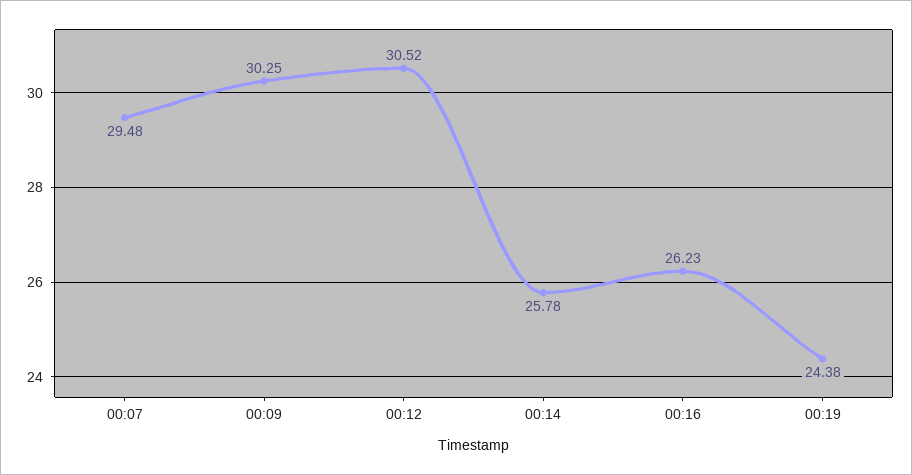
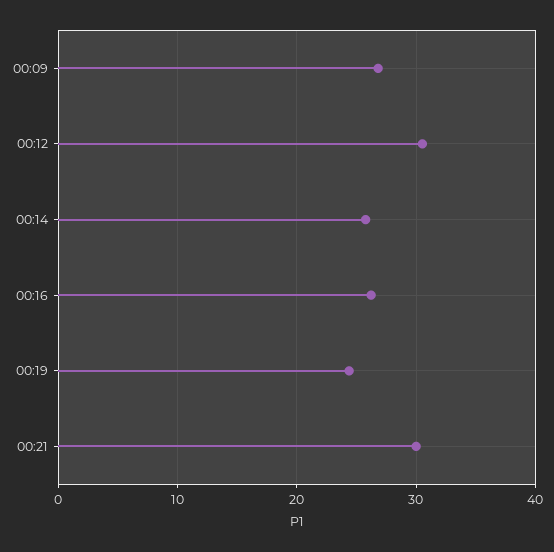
00:07: 29.48 -> none
00:09: 30.25 -> 27
00:21: none -> 30

